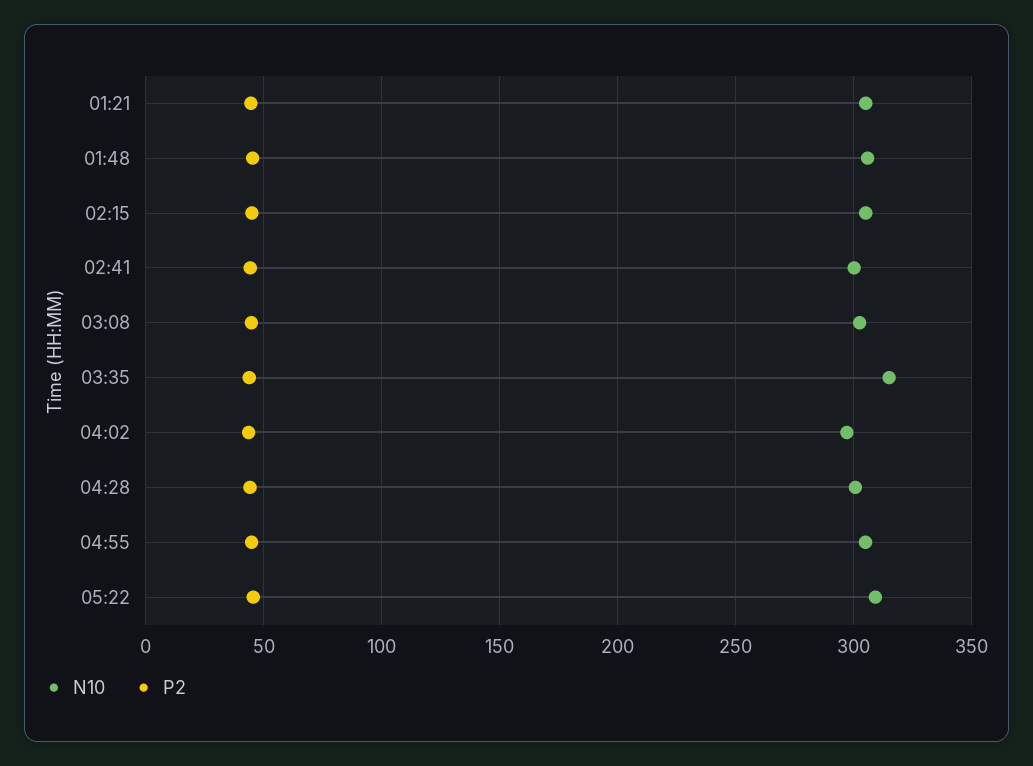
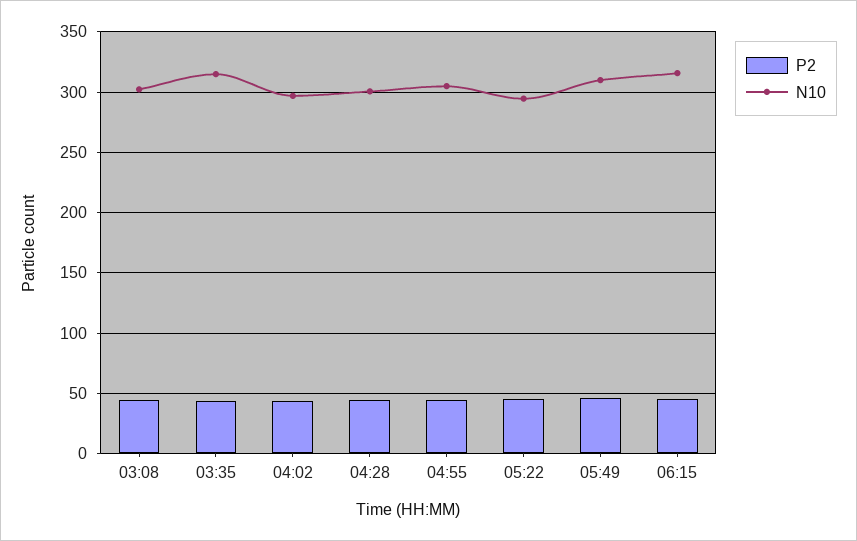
N10, 01:21: 305 -> none
P2, 01:21: 45 -> none
N10, 01:48: 305 -> none
P2, 01:48: 45 -> none
N10, 02:15: 305 -> none
P2, 02:15: 45 -> none
N10, 02:41: 300 -> none
P2, 02:41: 45 -> none
N10, 05:22: 310 -> 295
P2, 05:49: none -> 45
N10, 05:49: none -> 310
P2, 06:15: none -> 45
N10, 06:15: none -> 315

